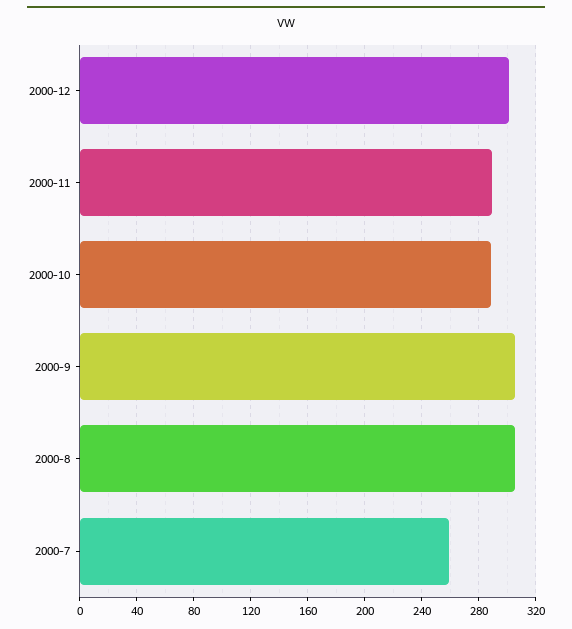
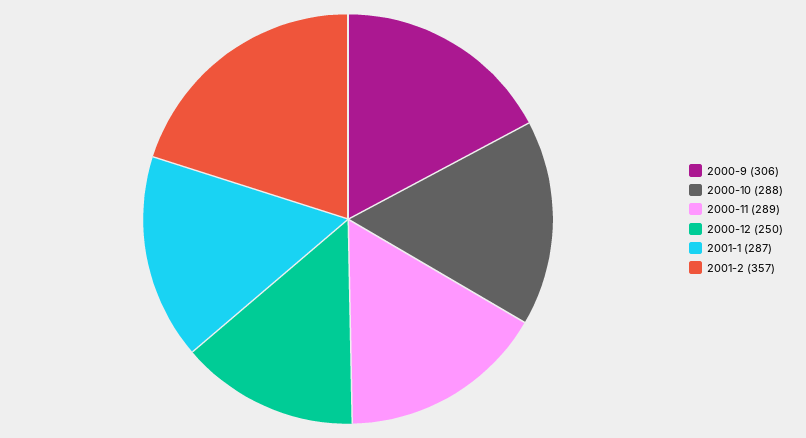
2000-12: 300 -> 250
2000-8: 305 -> none
2000-7: 260 -> none
2001-1: none -> 287
2001-2: none -> 357

